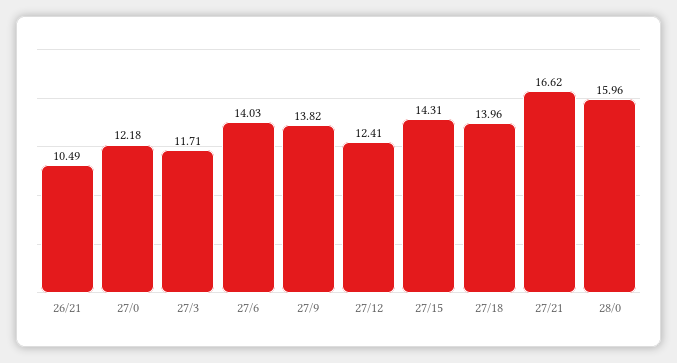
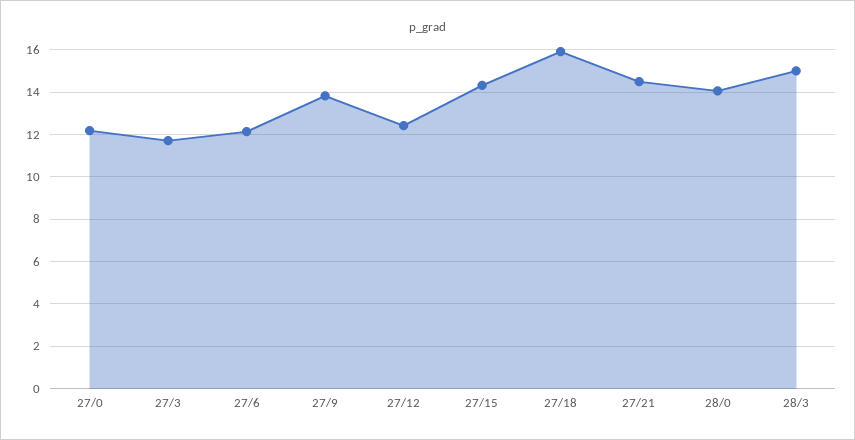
26/21: 10.49 -> none
27/6: 14.03 -> 12
27/18: 13.96 -> 16
27/21: 16.62 -> 14.5
28/0: 15.96 -> 14
28/3: none -> 15

